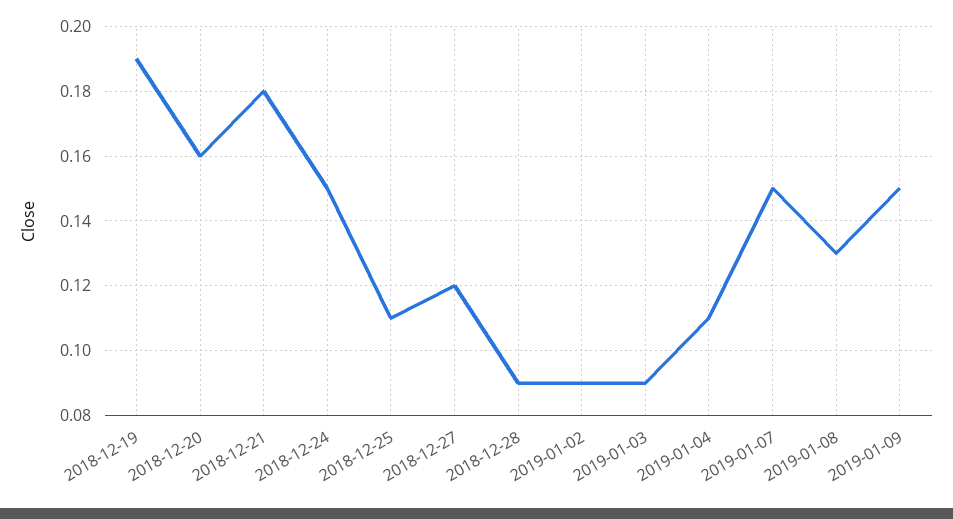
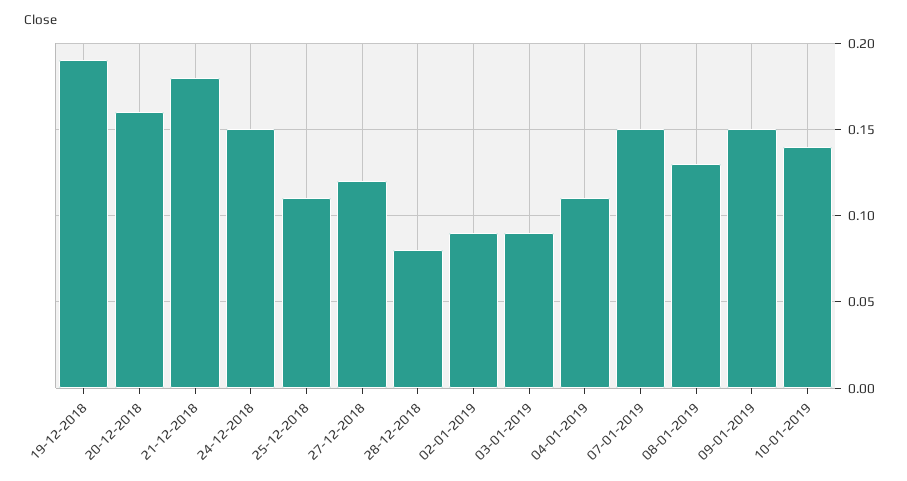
2018-12-28: 0.09 -> 0.08
10-01-2019: none -> 0.14

